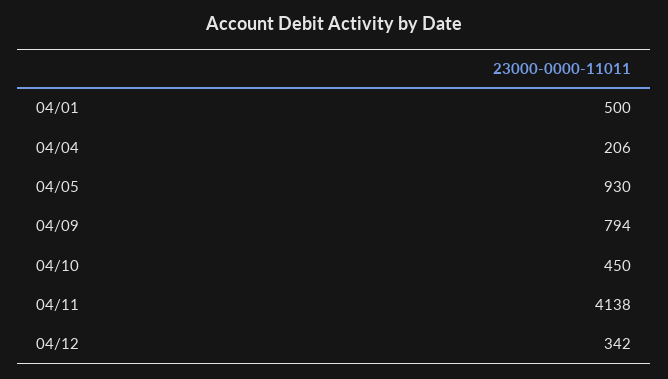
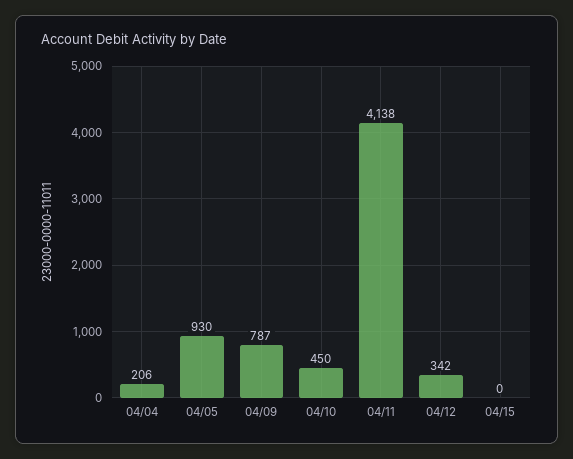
04/01: 500 -> none
04/09: 794 -> 787
04/15: none -> 0

